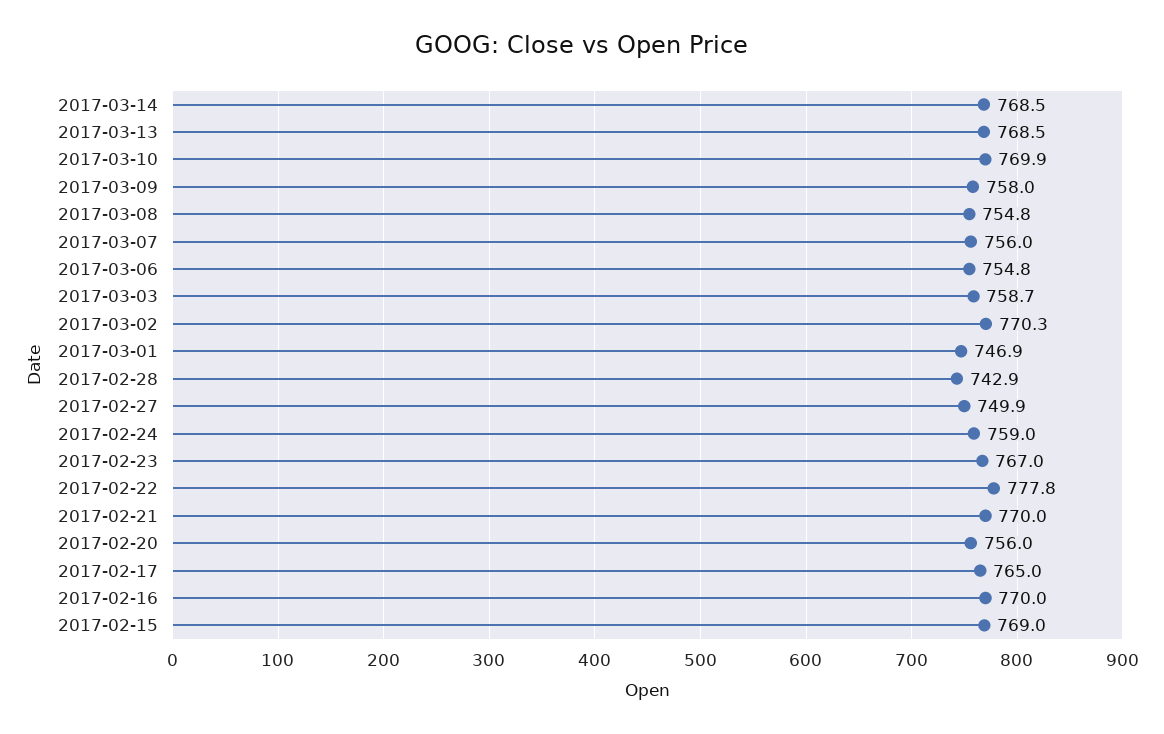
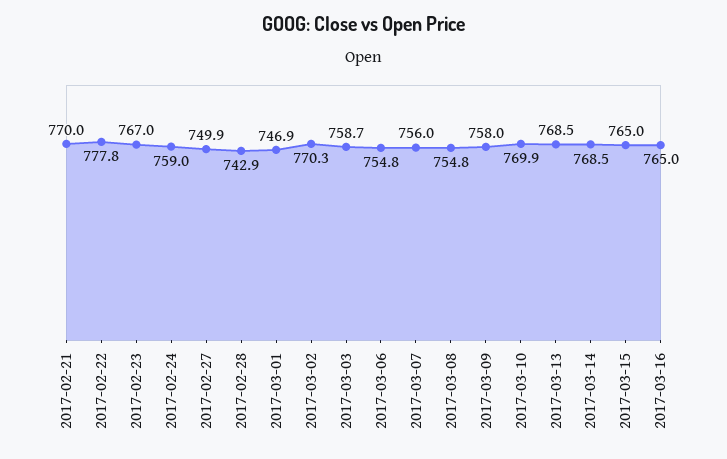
2017-02-20: 756 -> none
2017-02-17: 765 -> none
2017-02-16: 770 -> none
2017-02-15: 769 -> none
2017-03-15: none -> 765
2017-03-16: none -> 765

